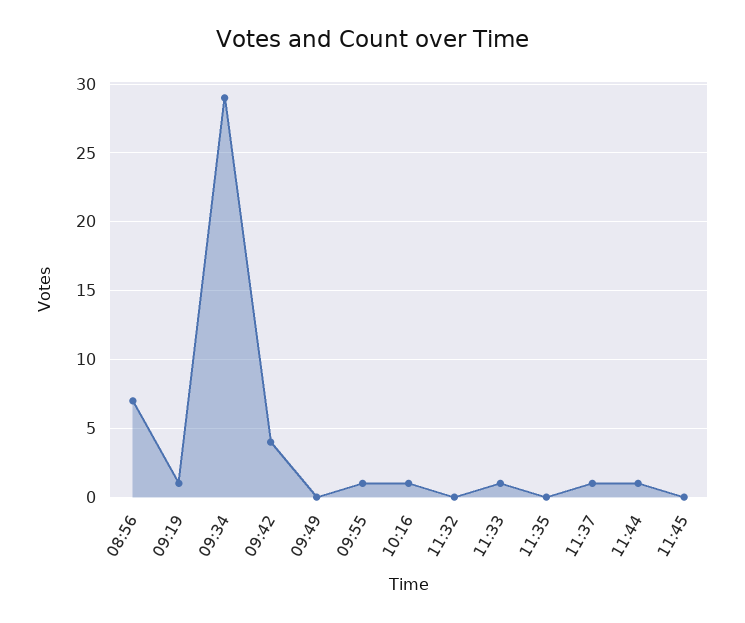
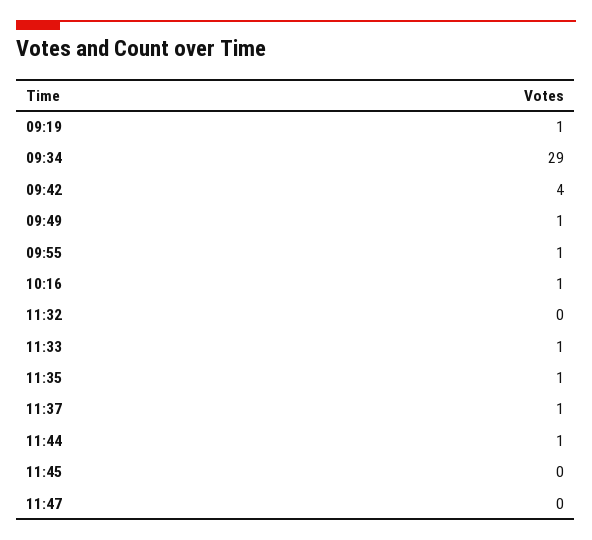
08:56: 7 -> none
09:49: 0 -> 1
11:35: 0 -> 1
11:47: none -> 0

